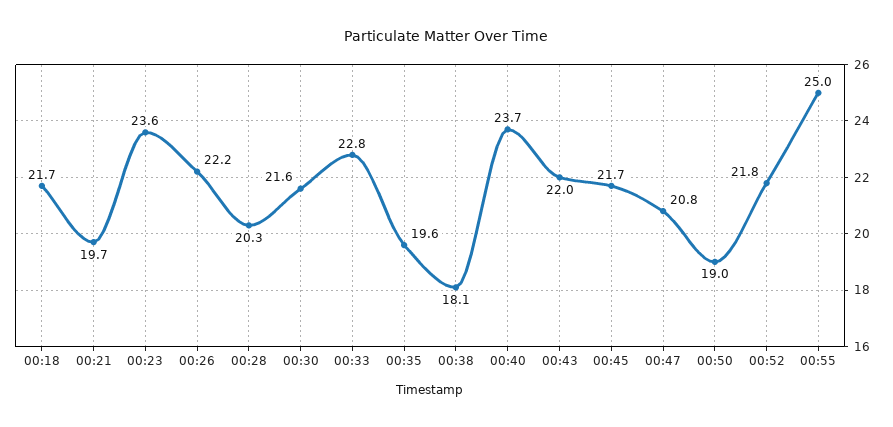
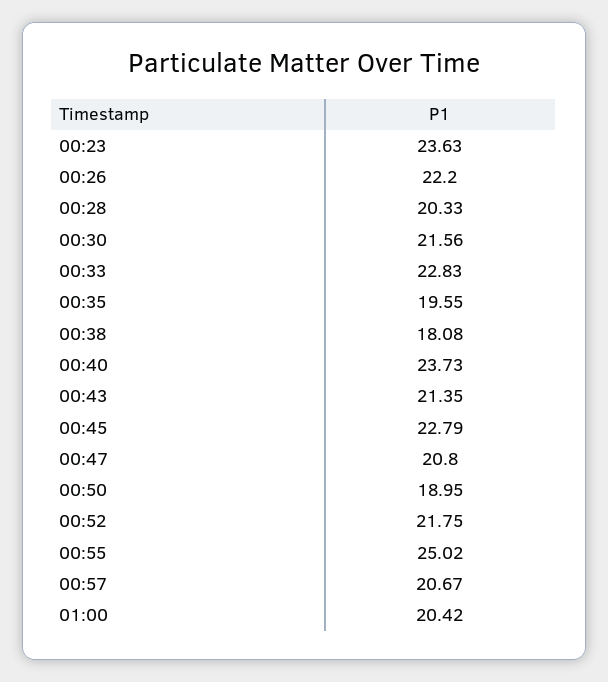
00:18: 21.7 -> none
00:21: 19.7 -> none
00:43: 22 -> 21.35
00:45: 21.7 -> 22.79
00:57: none -> 20.67
01:00: none -> 20.42

